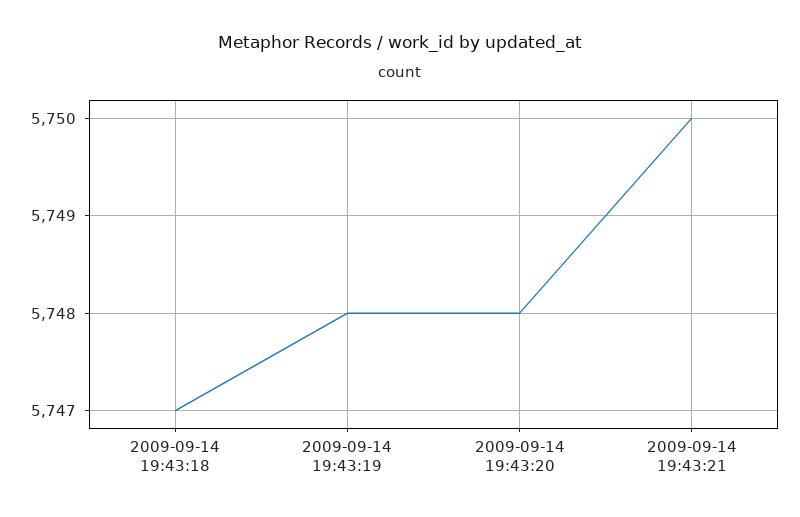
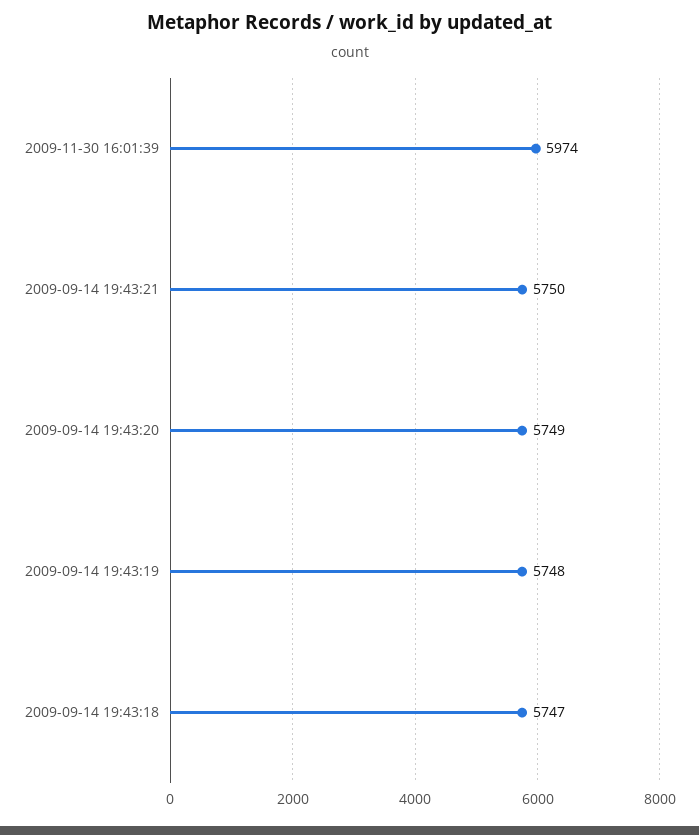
2009-09-14 19:43:20: 5748 -> 5749
2009-11-30 16:01:39: none -> 5974

